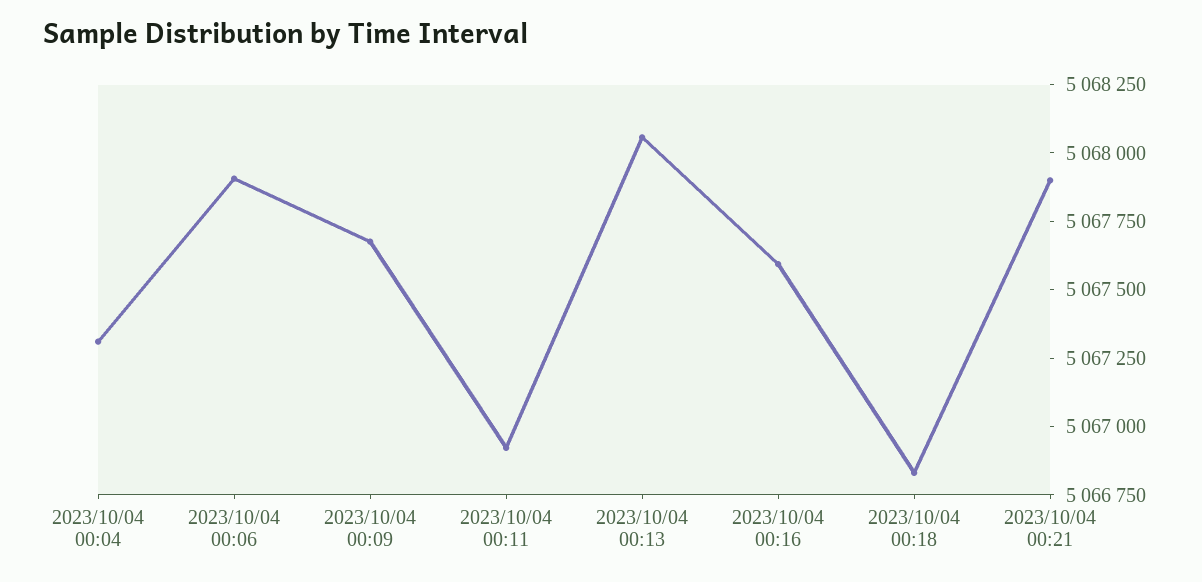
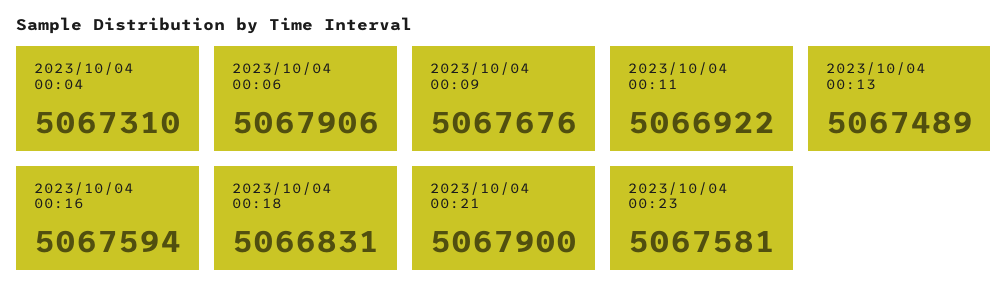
2023/10/04 00:13: 5068050 -> 5067489
2023/10/04 00:23: none -> 5067581

